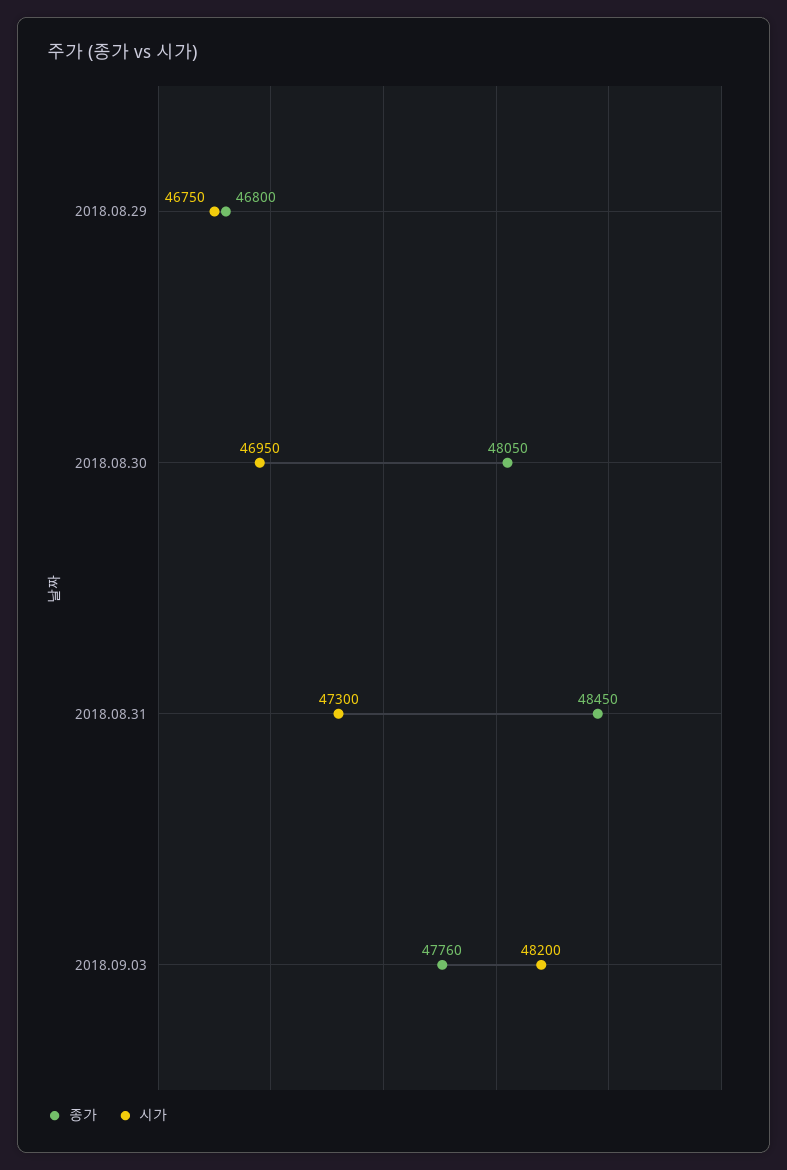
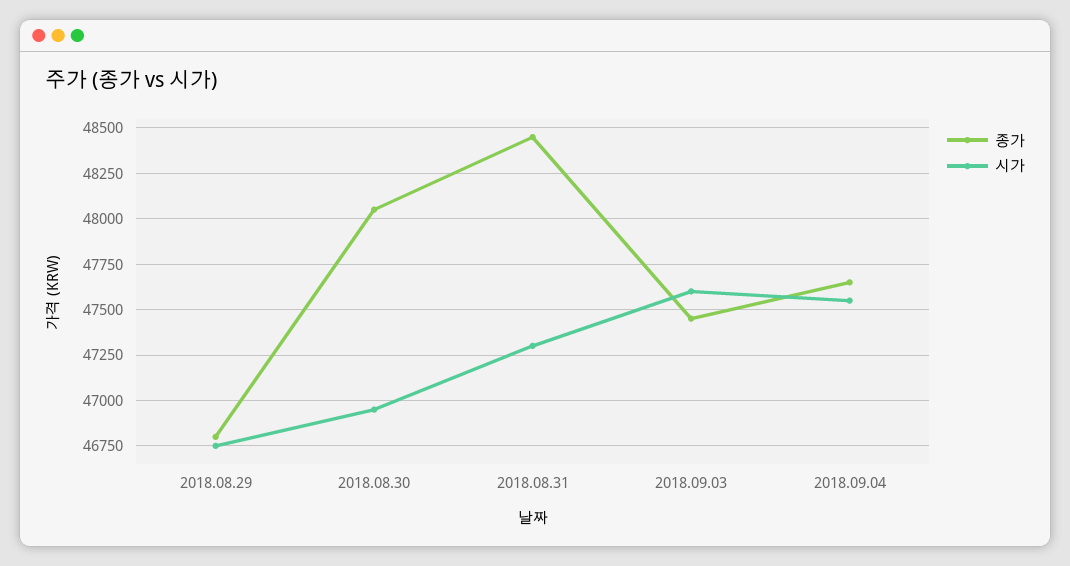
종가, 2018.09.03: 47760 -> 47450
시가, 2018.09.03: 48200 -> 47600
종가, 2018.09.04: none -> 47650
시가, 2018.09.04: none -> 47550

